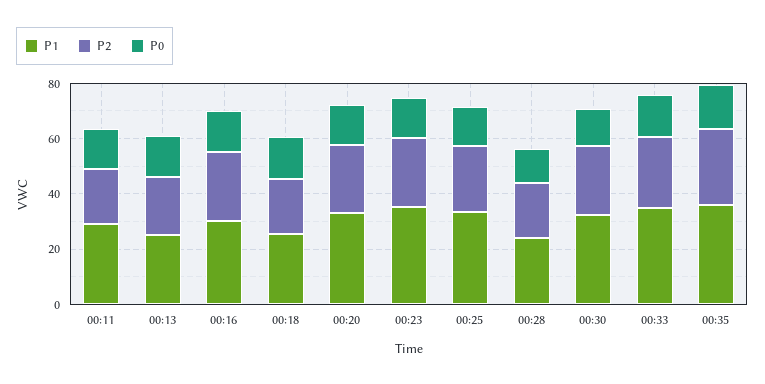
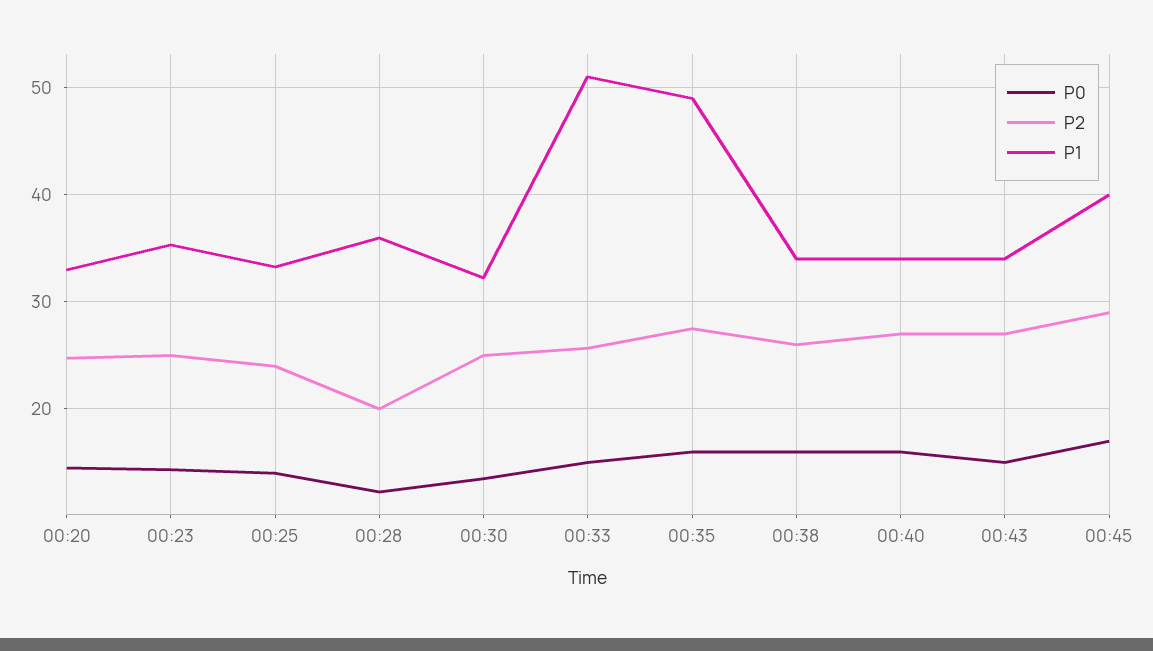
P1, 00:11: 30 -> none
P2, 00:11: 20 -> none
P0, 00:11: 15 -> none
P1, 00:13: 25 -> none
P2, 00:13: 20 -> none
P0, 00:13: 15 -> none
P1, 00:16: 30 -> none
P2, 00:16: 25 -> none
P0, 00:16: 15 -> none
P1, 00:18: 25 -> none
P2, 00:18: 20 -> none
P0, 00:18: 15 -> none
P1, 00:28: 25 -> 36
P1, 00:33: 35 -> 51
P1, 00:35: 35 -> 49
P0, 00:38: none -> 16
P2, 00:38: none -> 26
P1, 00:38: none -> 34
P0, 00:40: none -> 16
P2, 00:40: none -> 27
P1, 00:40: none -> 34
P0, 00:43: none -> 15
P2, 00:43: none -> 27
P1, 00:43: none -> 34
P0, 00:45: none -> 17
P2, 00:45: none -> 29
P1, 00:45: none -> 40

